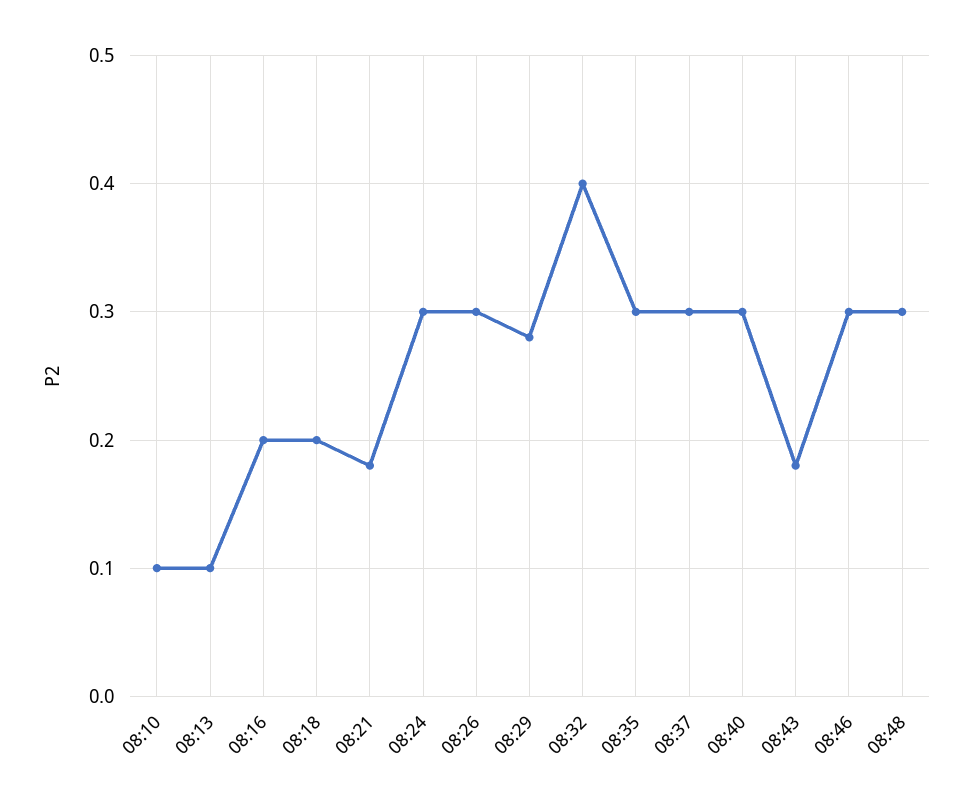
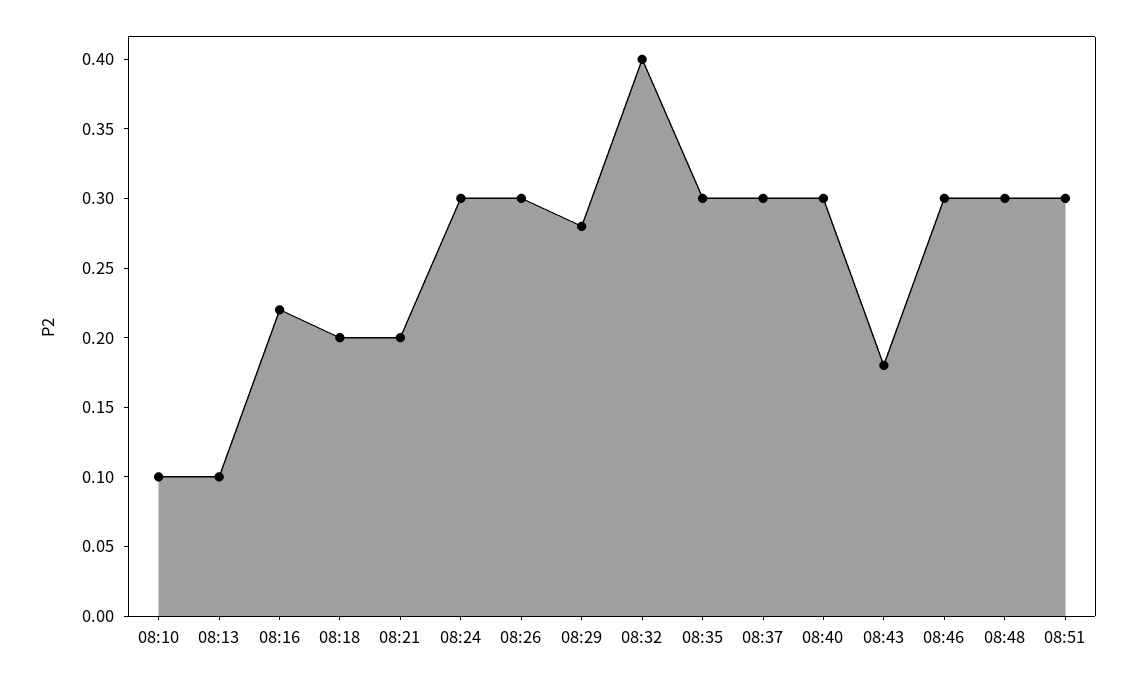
08:16: 0.2 -> 0.22
08:21: 0.18 -> 0.2
08:51: none -> 0.3

